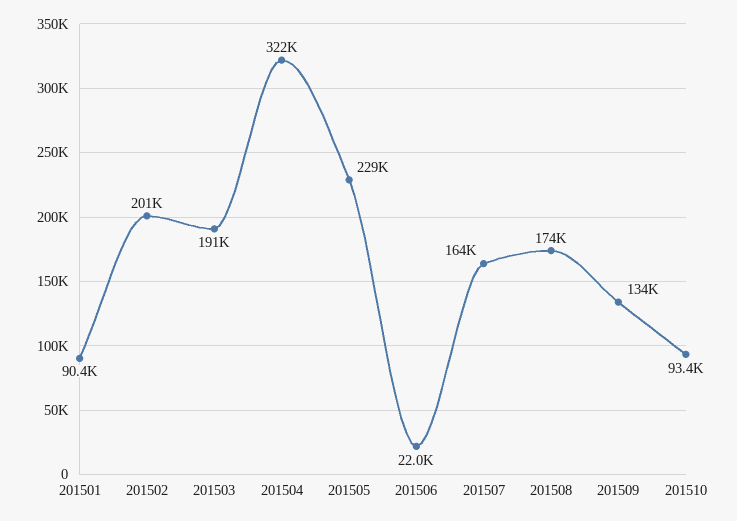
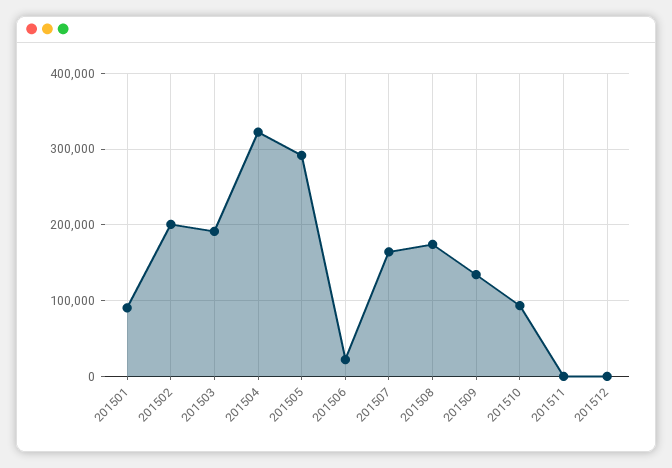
201505: 229000 -> 290000
201511: none -> 0
201512: none -> 0

